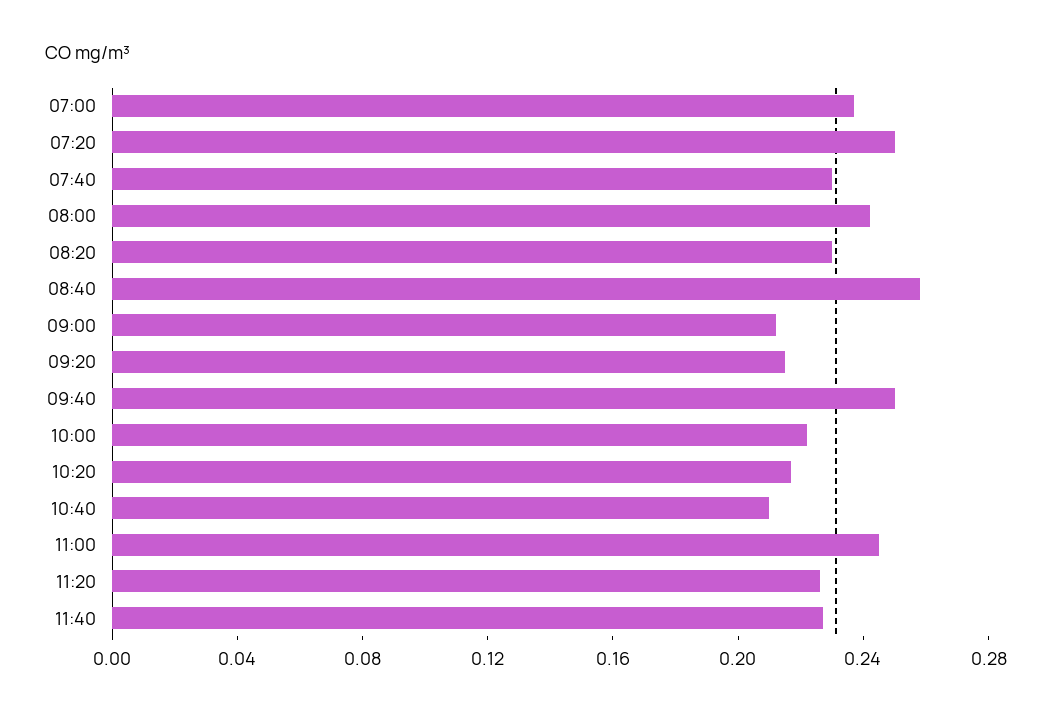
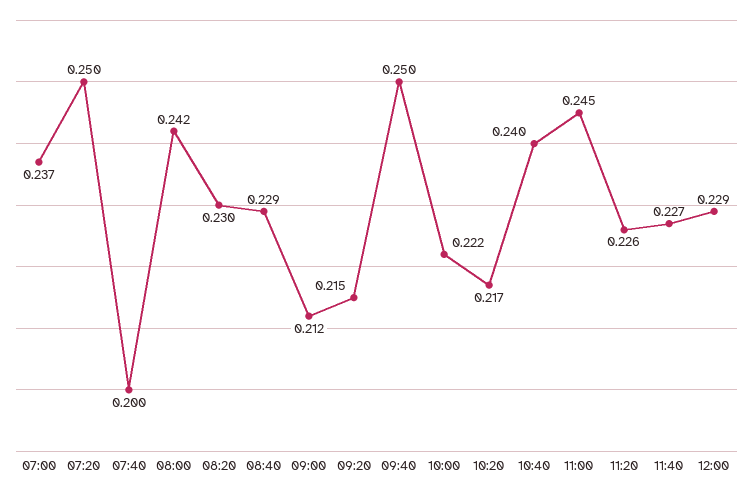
07:40: 0.23 -> 0.2
08:40: 0.26 -> 0.229
10:40: 0.21 -> 0.24
12:00: none -> 0.229

